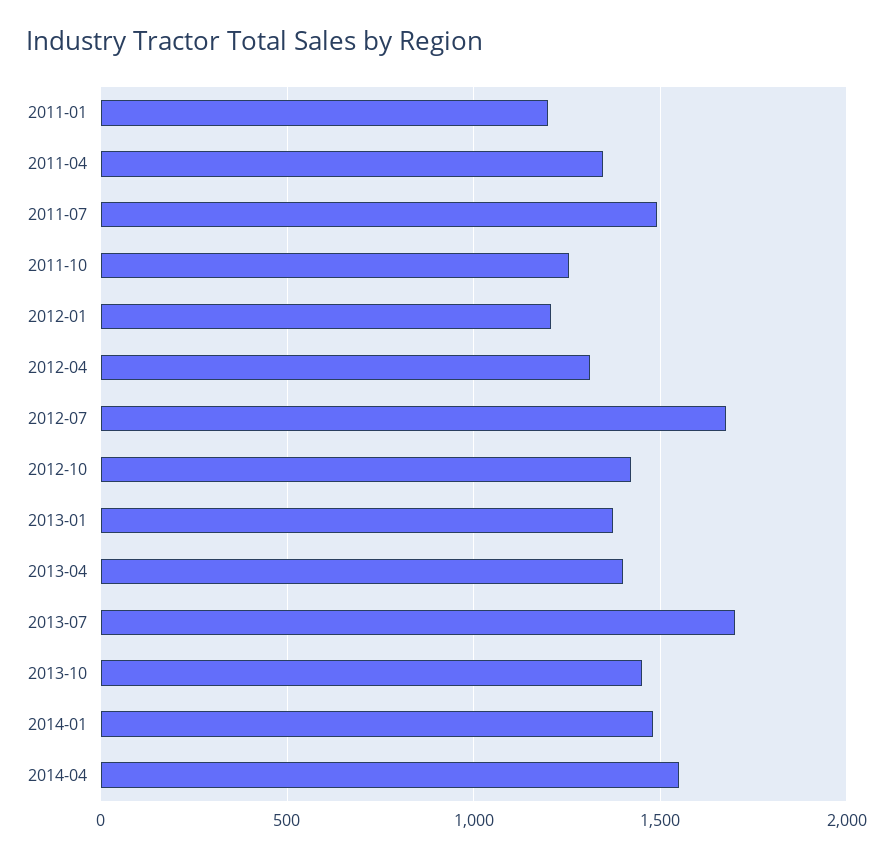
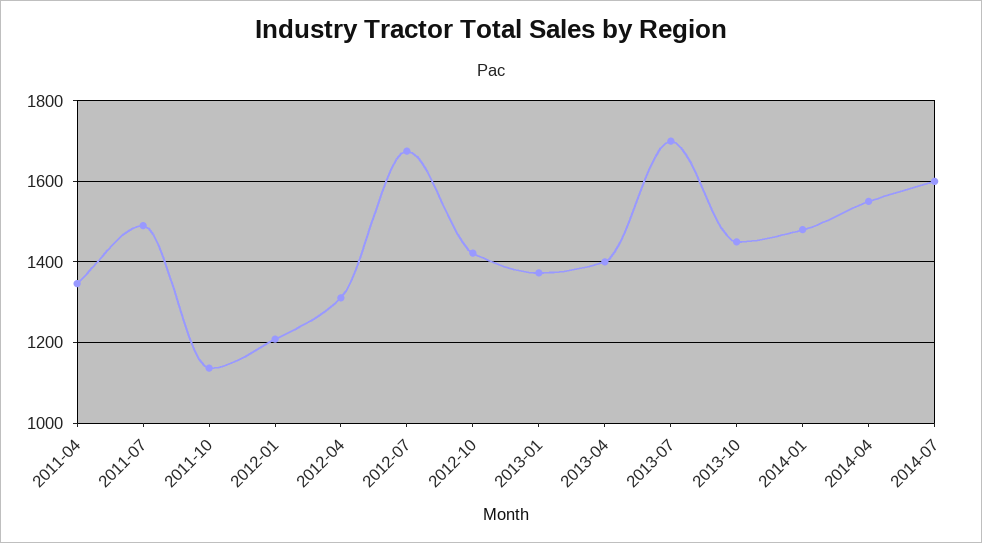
2011-01: 1200 -> none
2011-10: 1250 -> 1140
2014-07: none -> 1600

